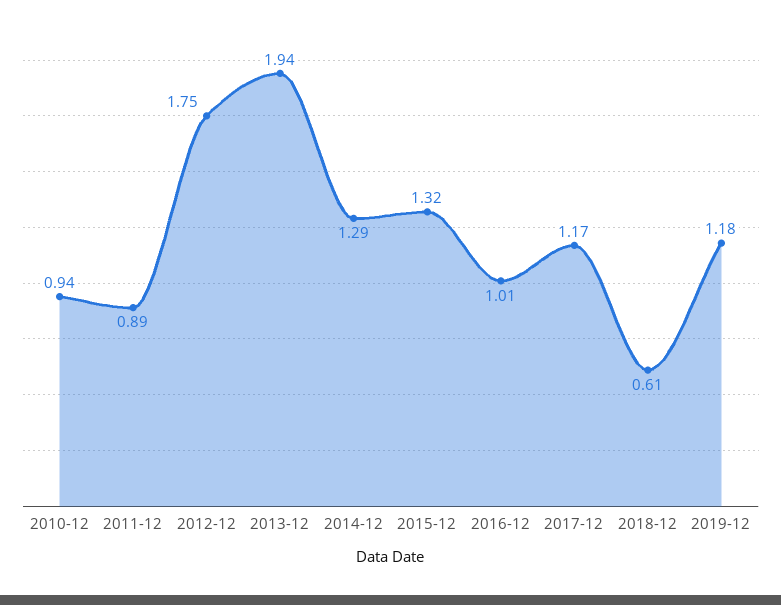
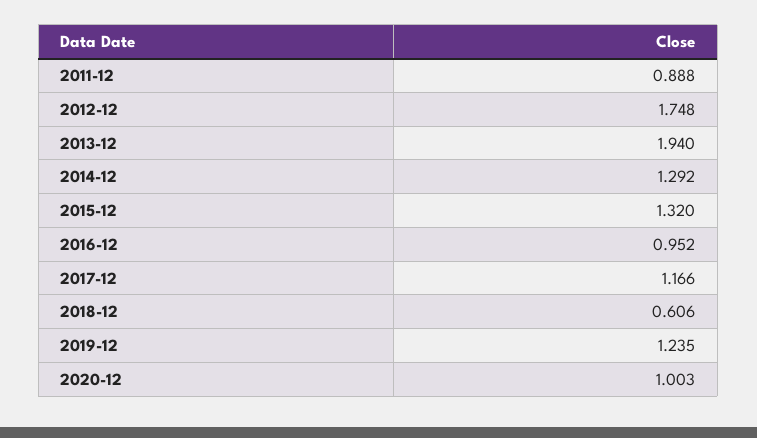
2010-12: 0.94 -> none
2016-12: 1.01 -> 0.952
2019-12: 1.18 -> 1.235
2020-12: none -> 1.003

